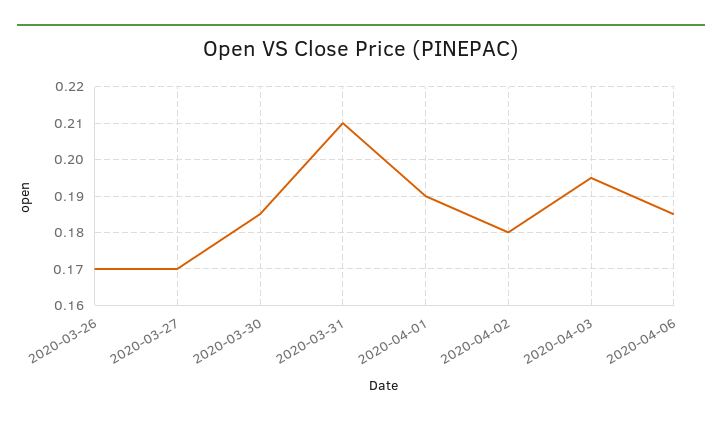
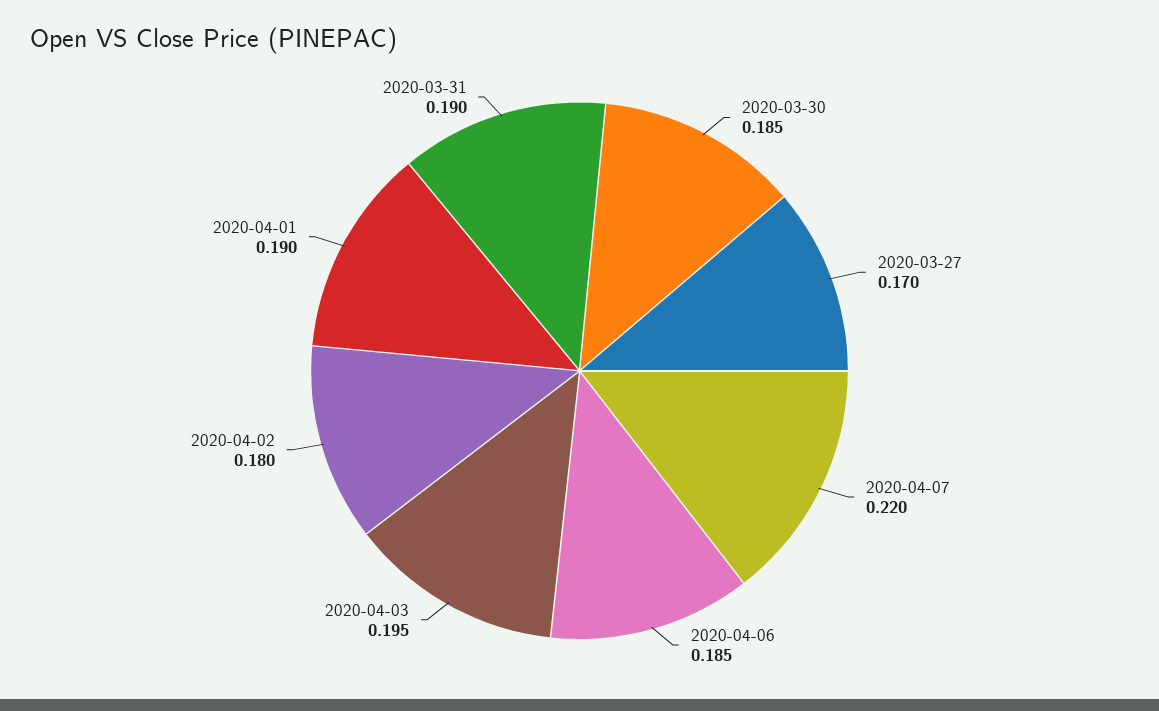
2020-03-26: 0.17 -> none
2020-03-31: 0.21 -> 0.19
2020-04-07: none -> 0.22

